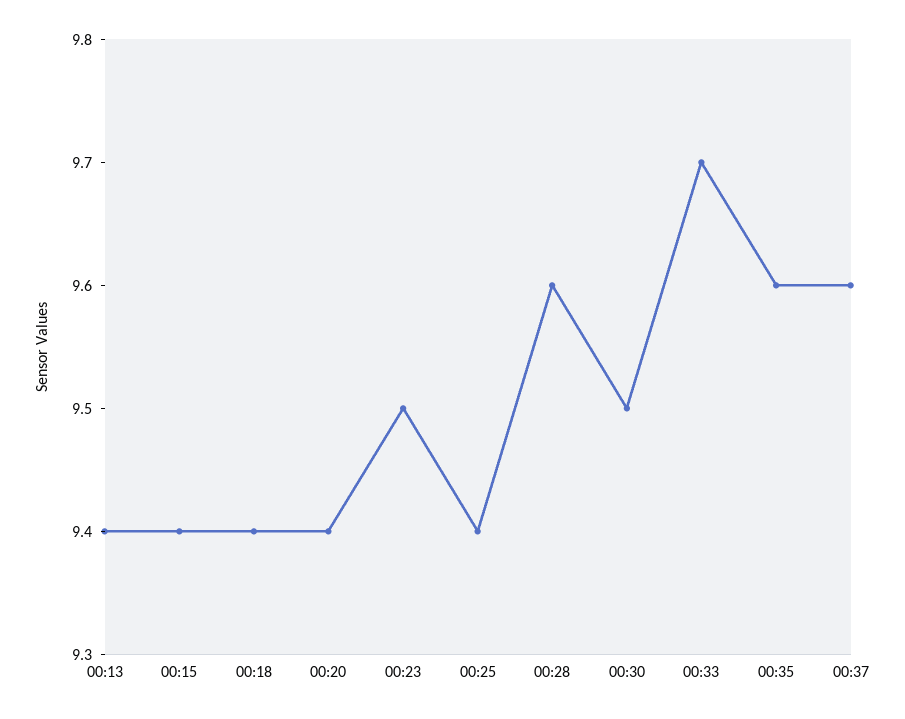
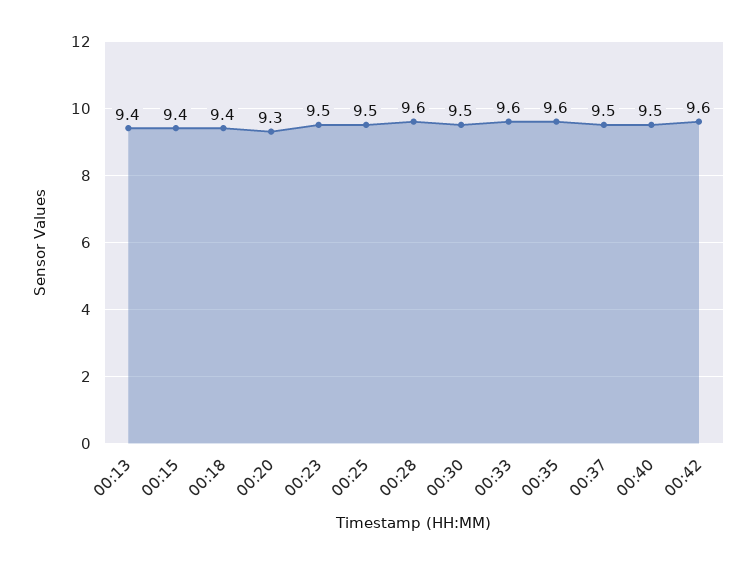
00:20: 9.4 -> 9.3
00:25: 9.4 -> 9.5
00:33: 9.7 -> 9.6
00:37: 9.6 -> 9.5
00:40: none -> 9.5
00:42: none -> 9.6

